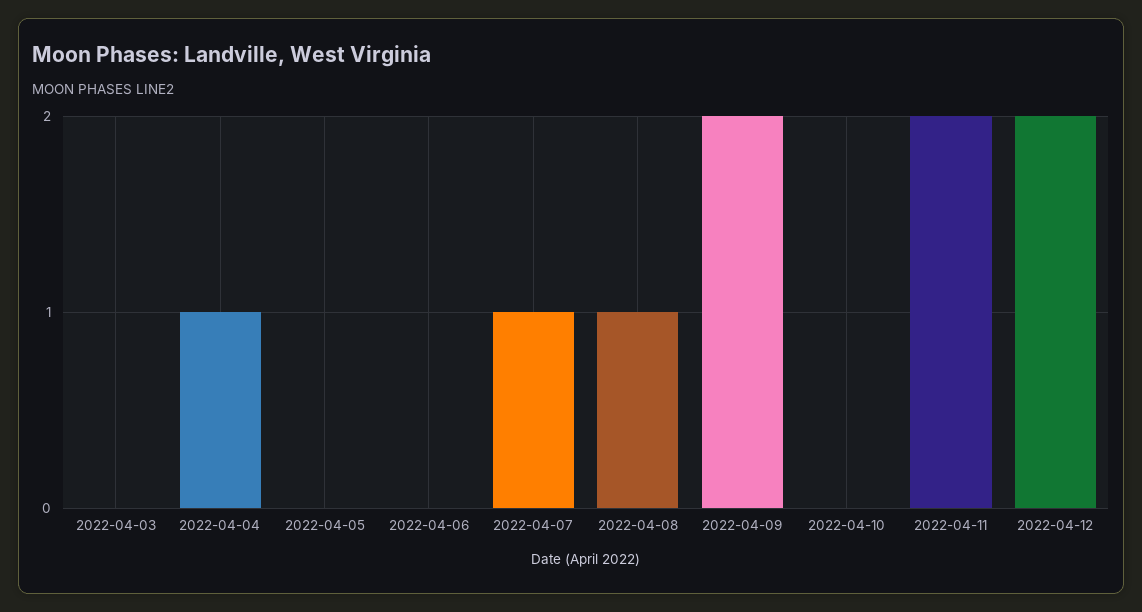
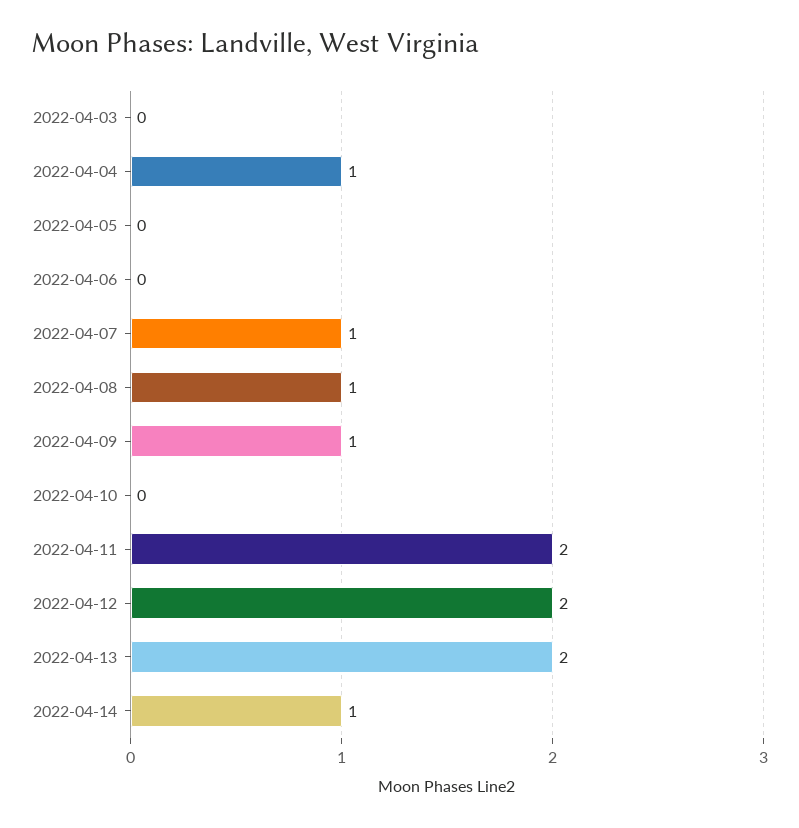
2022-04-09: 2 -> 1
2022-04-13: none -> 2
2022-04-14: none -> 1

